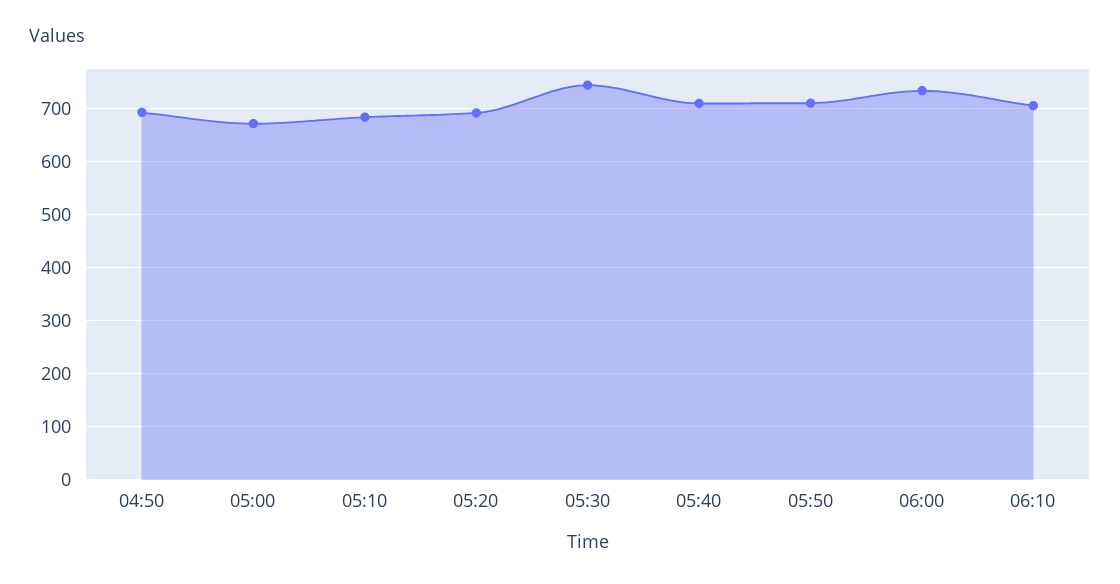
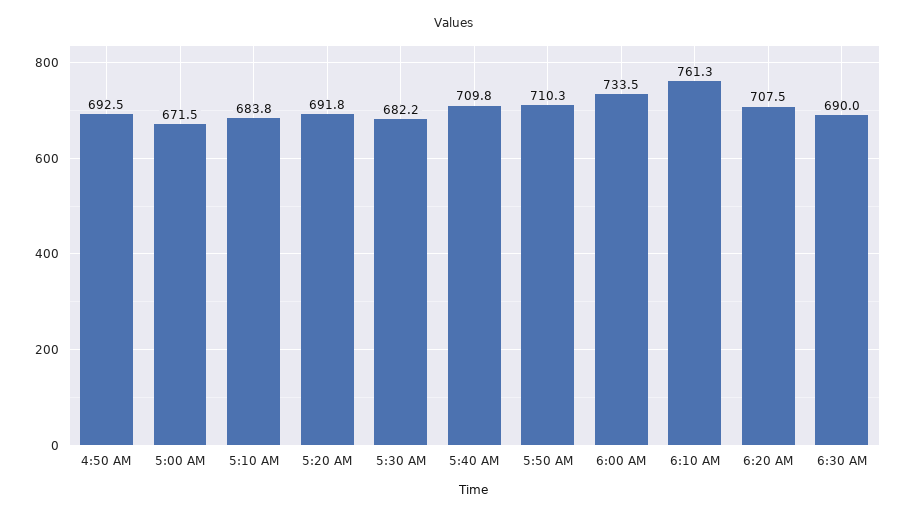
05:30: 740 -> 682.2
06:10: 700 -> 761.3
6:20 AM: none -> 707.5
6:30 AM: none -> 690

